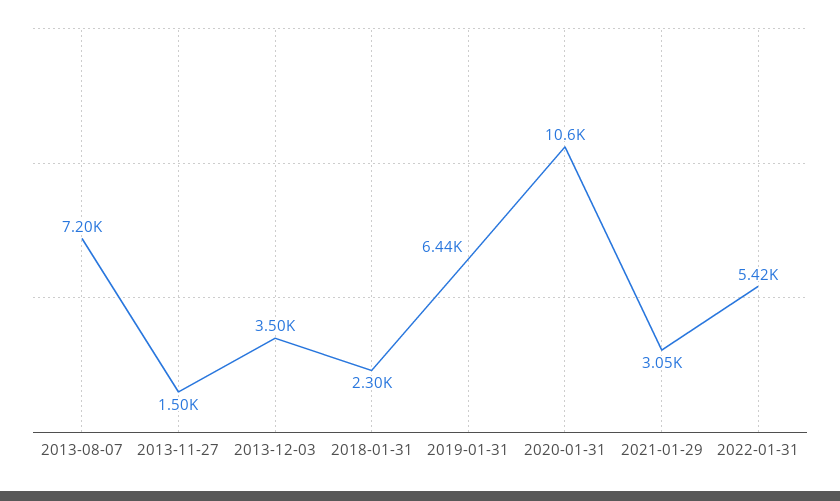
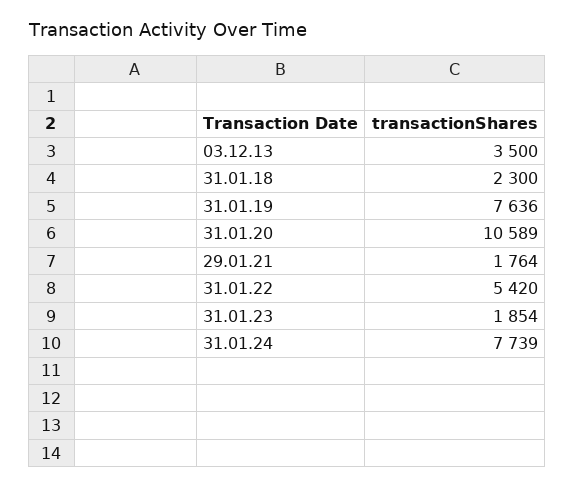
2013-08-07: 7200 -> none
2013-11-27: 1500 -> none
2019-01-31: 6440 -> 7636
2021-01-29: 3050 -> 1764
31.01.23: none -> 1854
31.01.24: none -> 7739

